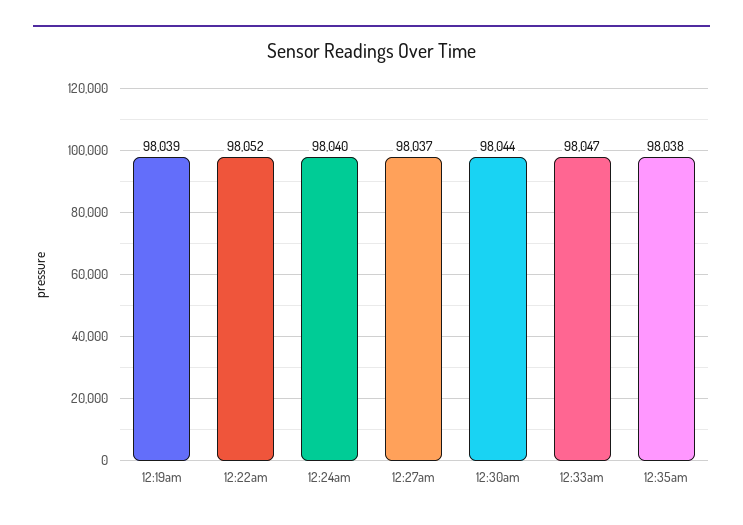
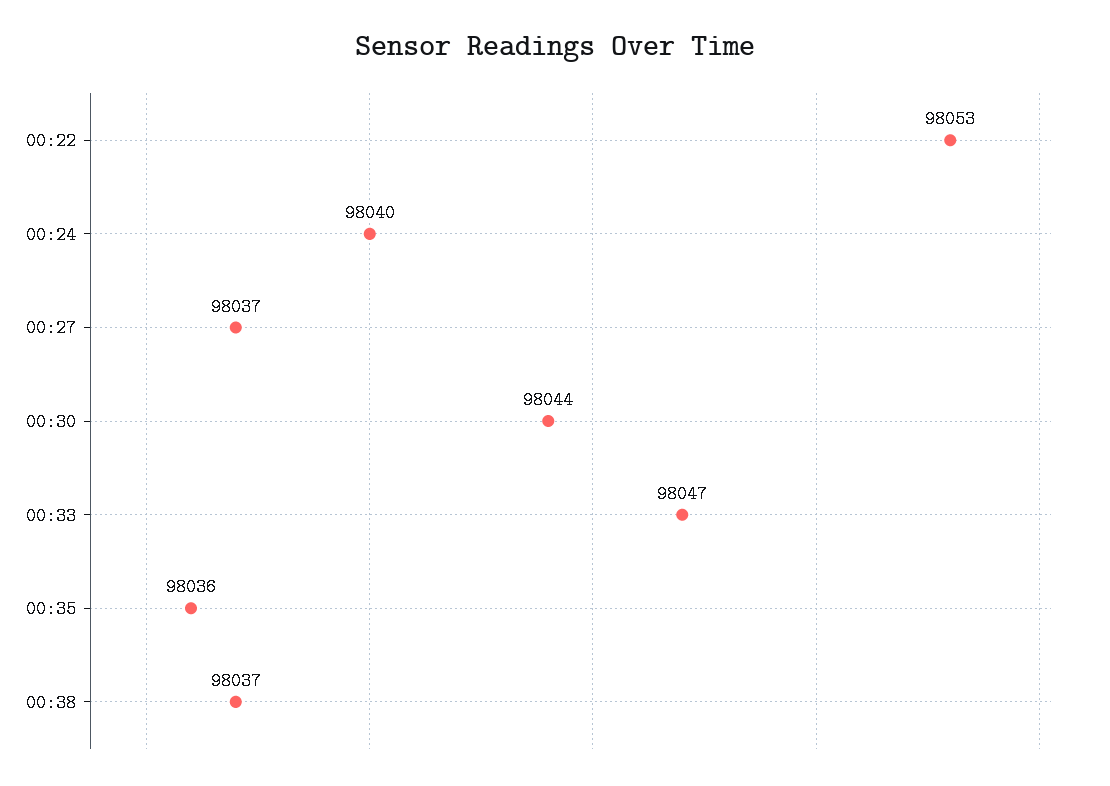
12:19am: 98039 -> none
12:22am: 98052 -> 98053
12:35am: 98038 -> 98036
00:38: none -> 98037

